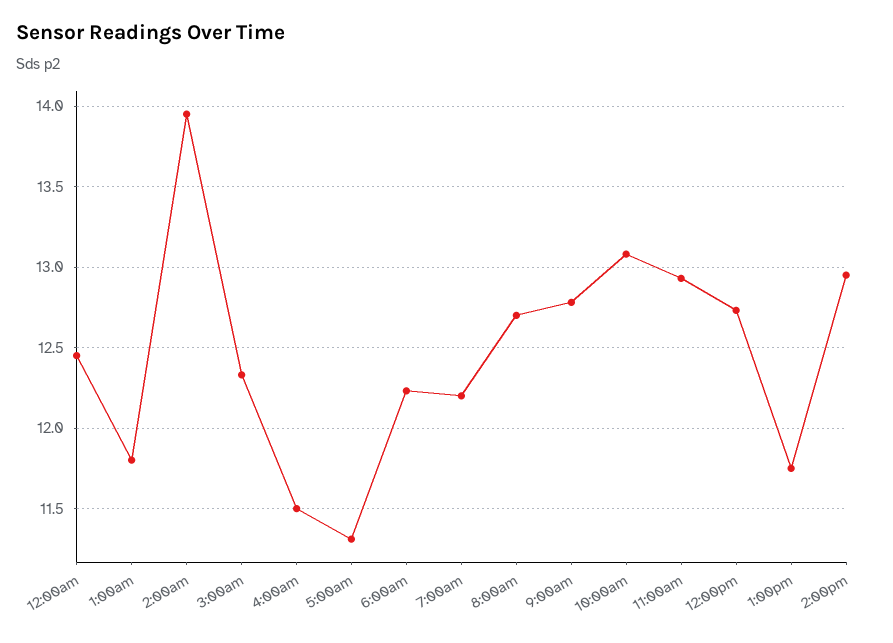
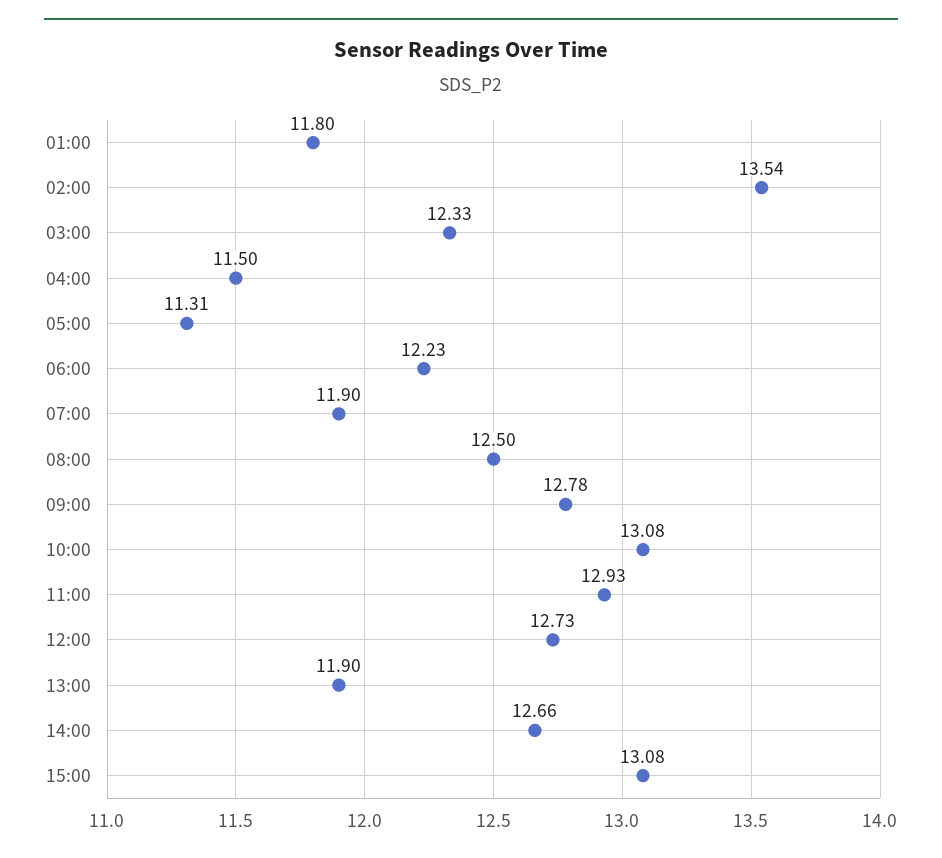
12:00am: 12.45 -> none
2:00am: 13.95 -> 13.54
7:00am: 12.2 -> 11.9
8:00am: 12.7 -> 12.5
1:00pm: 11.75 -> 11.9
2:00pm: 12.95 -> 12.66
15:00: none -> 13.08

